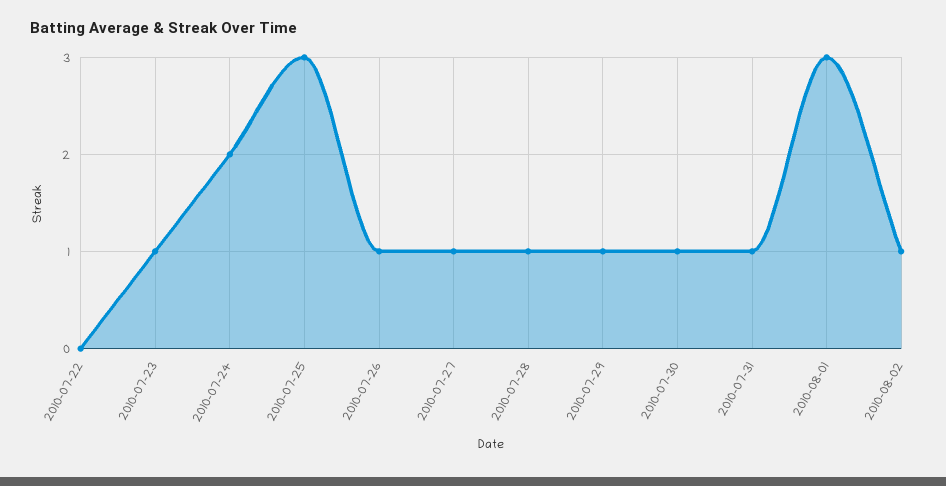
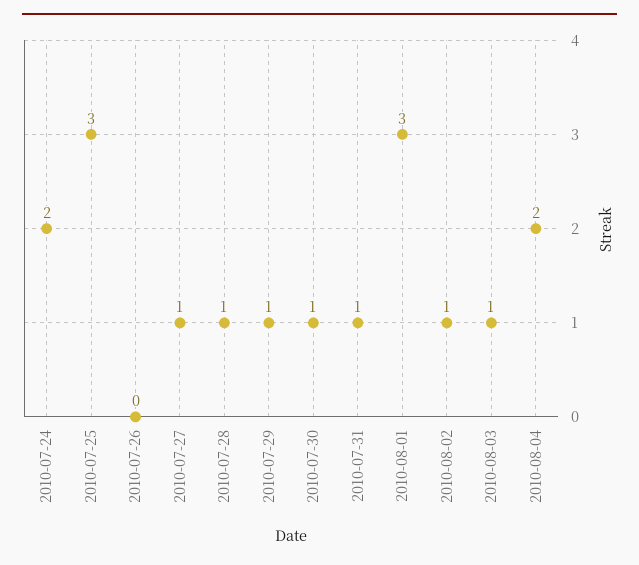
2010-07-22: 0 -> none
2010-07-23: 1 -> none
2010-07-26: 1 -> 0
2010-08-03: none -> 1
2010-08-04: none -> 2

